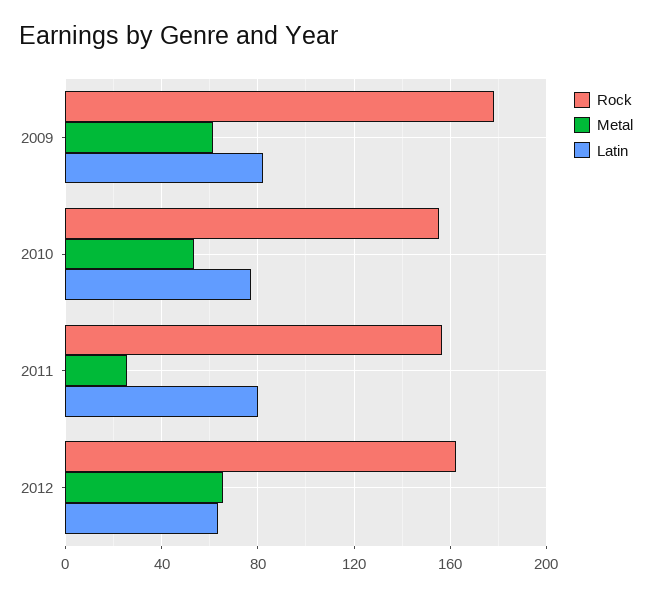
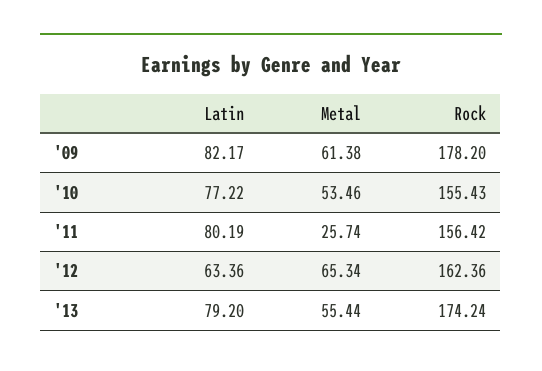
Latin, '13: none -> 79.2
Metal, '13: none -> 55.44
Rock, '13: none -> 174.24

